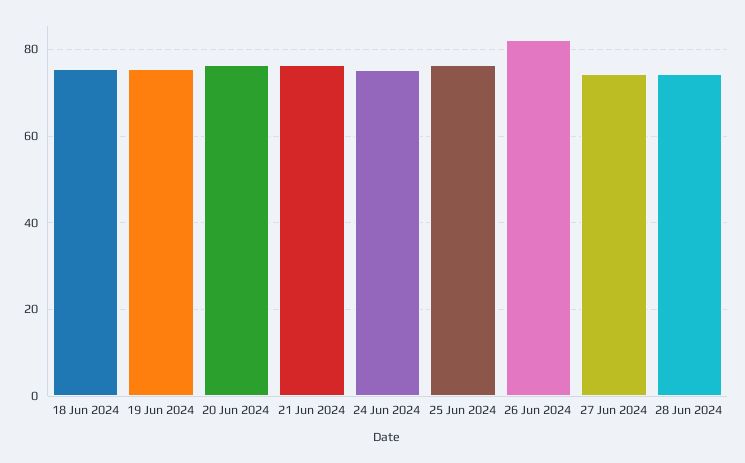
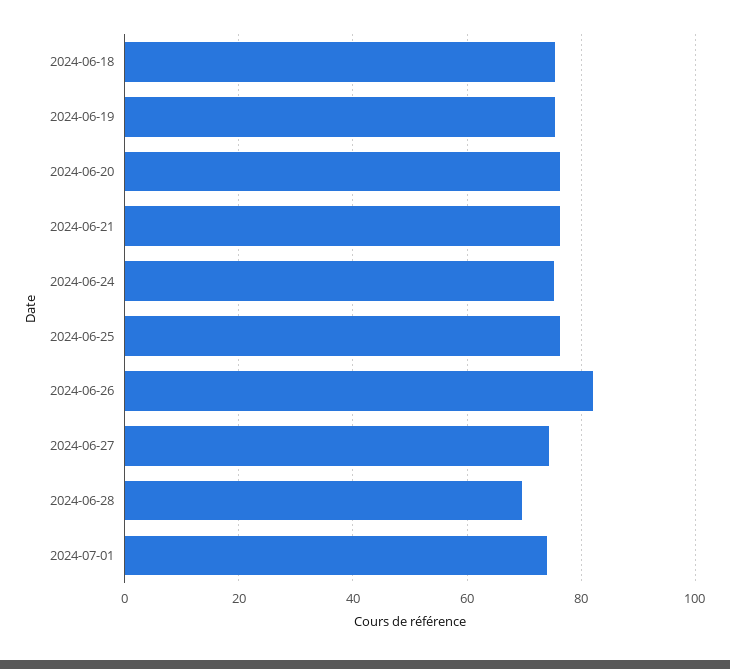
28 Jun 2024: 74 -> 70
2024-07-01: none -> 74

